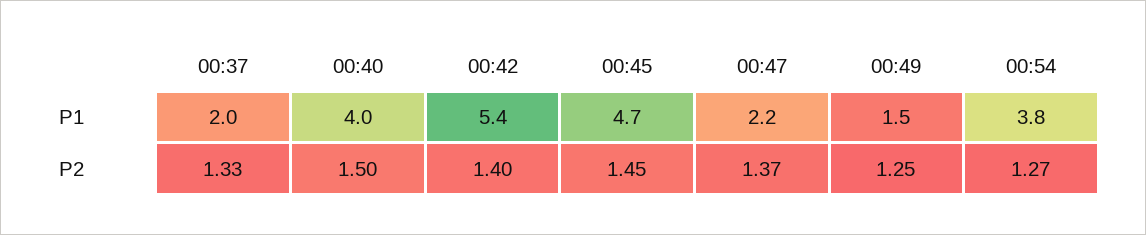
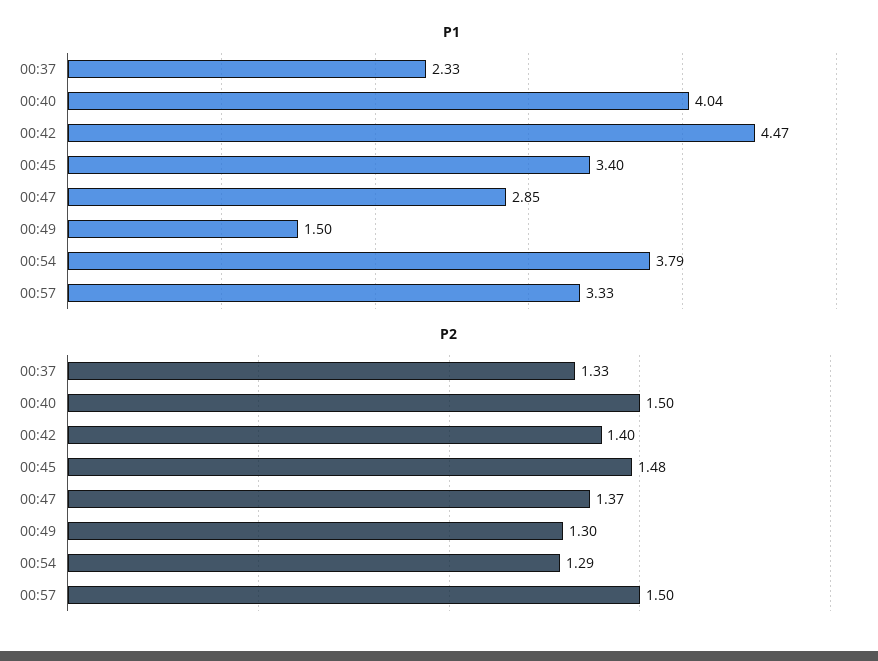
P1, 00:37: 2 -> 2.33
P1, 00:42: 5.4 -> 4.47
P1, 00:45: 4.7 -> 3.4
P1, 00:47: 2.2 -> 2.85
P2, 00:45: 1.45 -> 1.48
P2, 00:49: 1.25 -> 1.3
P2, 00:54: 1.27 -> 1.29
P1, 00:57: none -> 3.33
P2, 00:57: none -> 1.5

